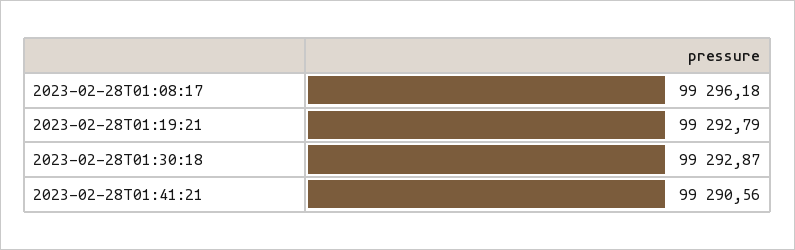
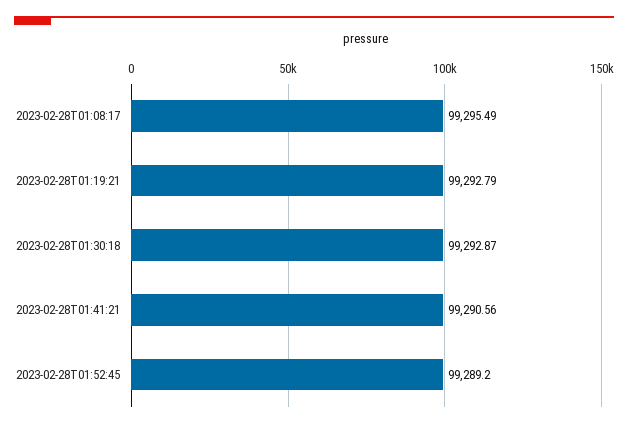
2023-02-28T01:08:17: 99296.18 -> 99295.49
2023-02-28T01:52:45: none -> 99289.2

